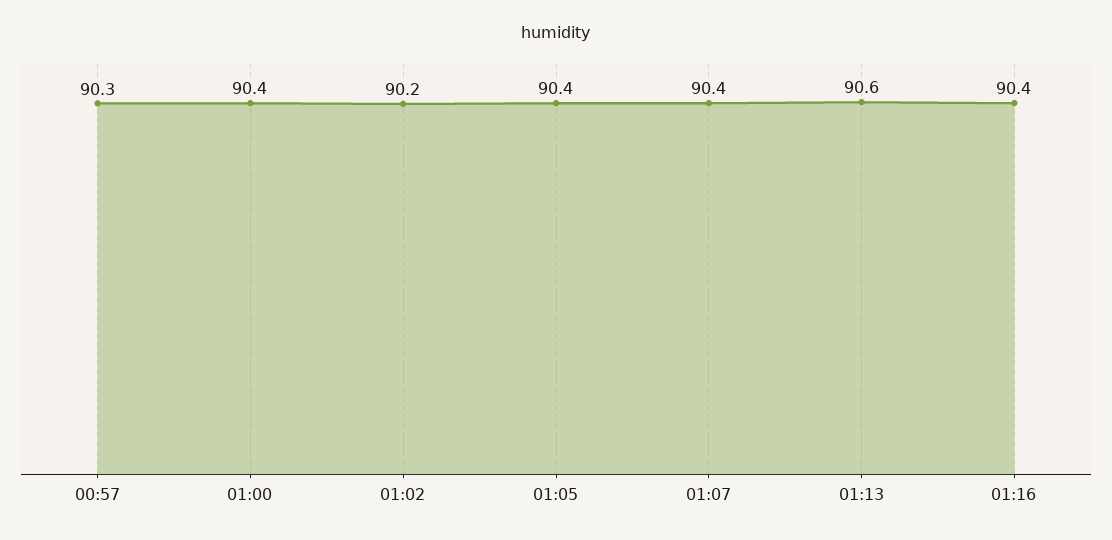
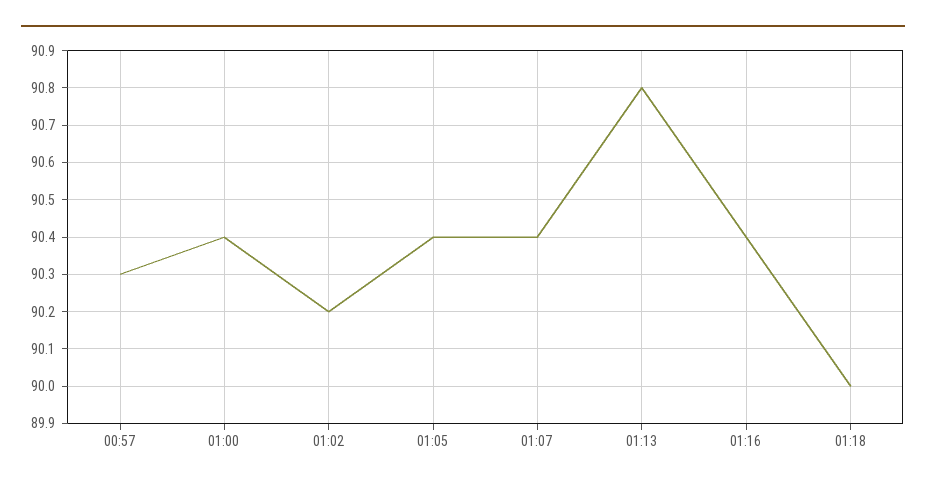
01:13: 90.6 -> 90.8
01:18: none -> 90

